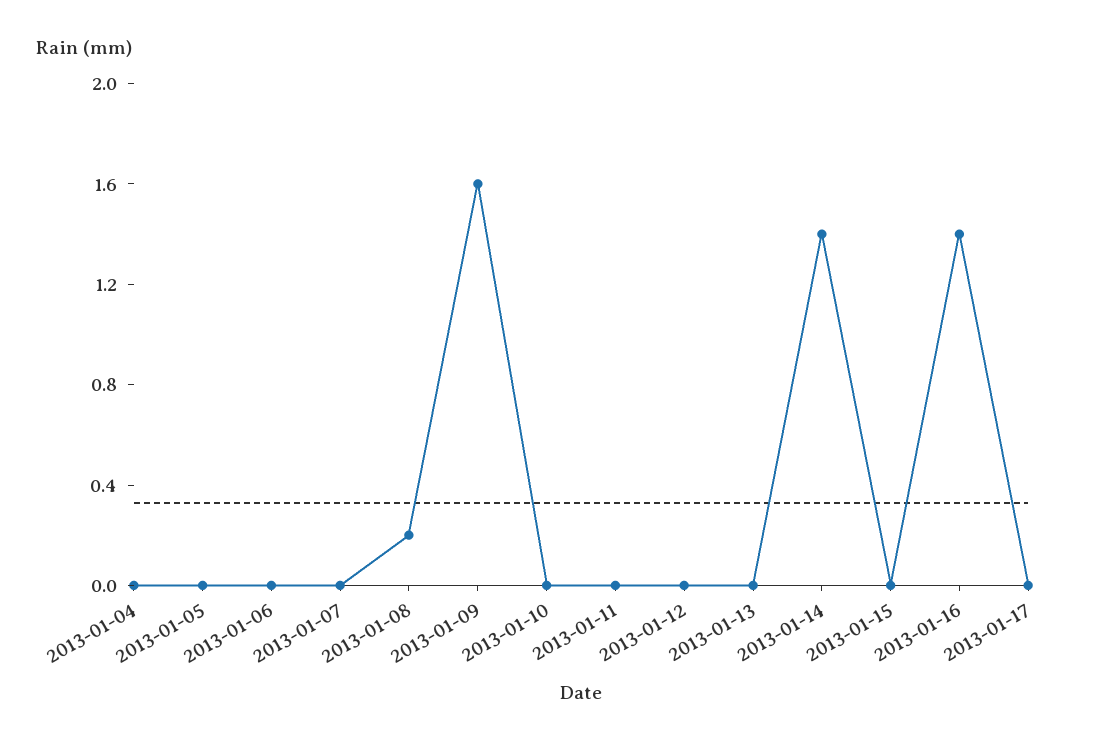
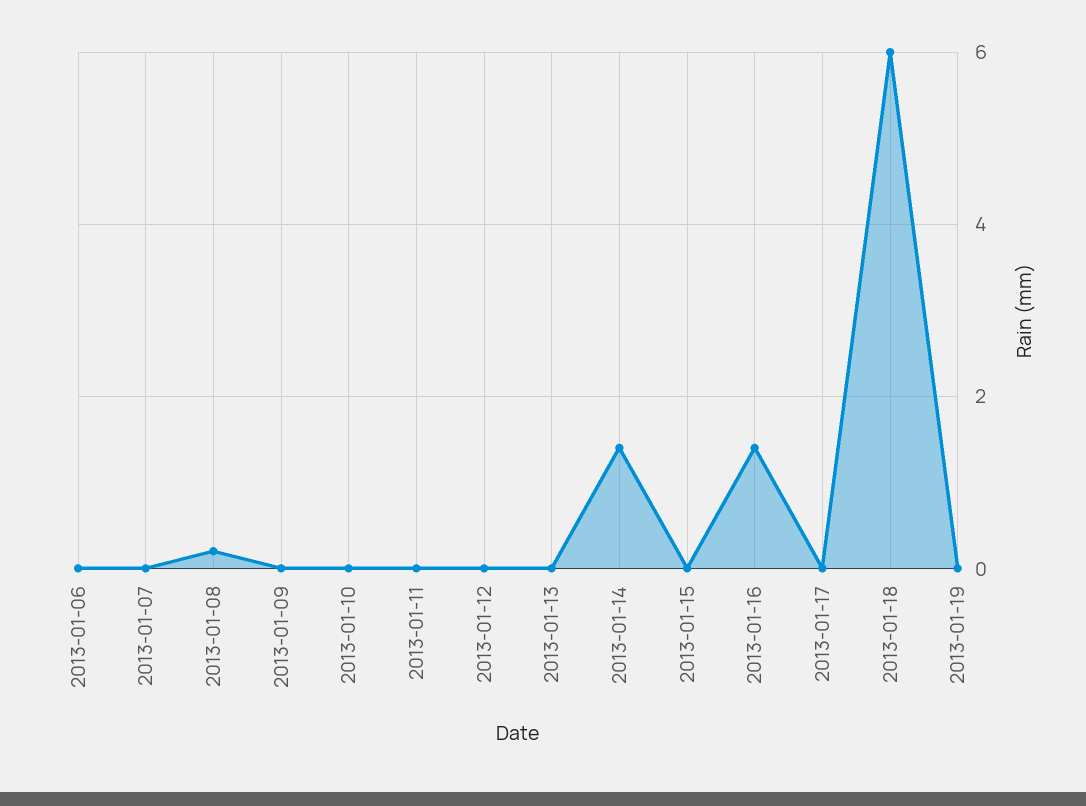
2013-01-04: 0 -> none
2013-01-05: 0 -> none
2013-01-09: 1.6 -> 0
2013-01-18: none -> 6
2013-01-19: none -> 0

